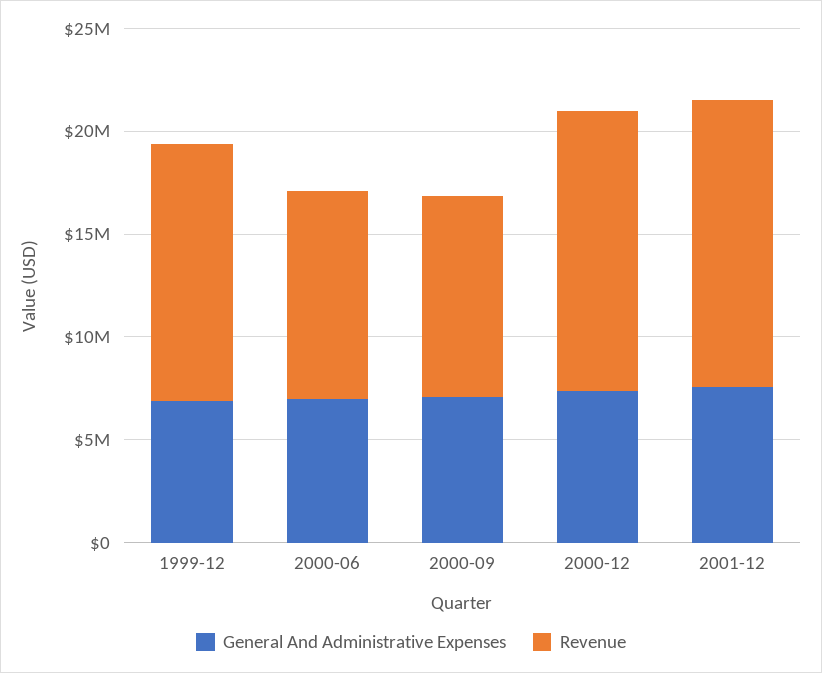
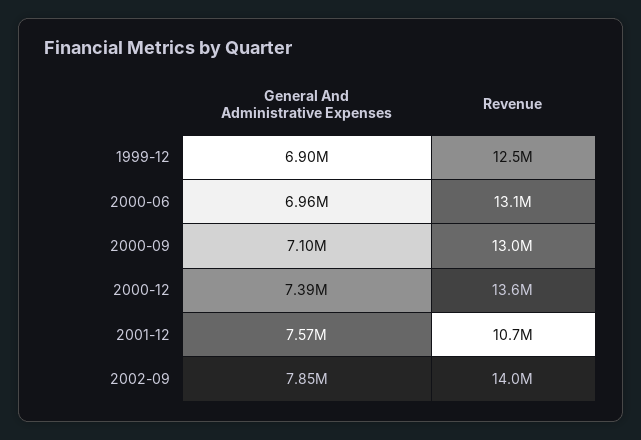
Revenue, 2000-06: 10000000 -> 13100000
Revenue, 2000-09: 10000000 -> 13000000
Revenue, 2001-12: 14000000 -> 10700000
General And Administrative Expenses, 2002-09: none -> 7850000
Revenue, 2002-09: none -> 14000000

